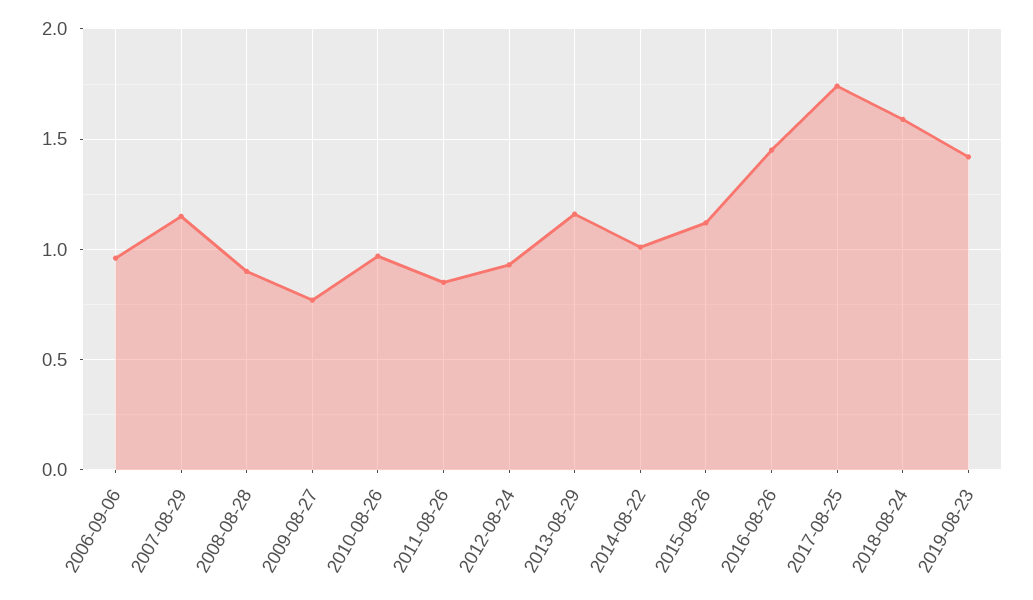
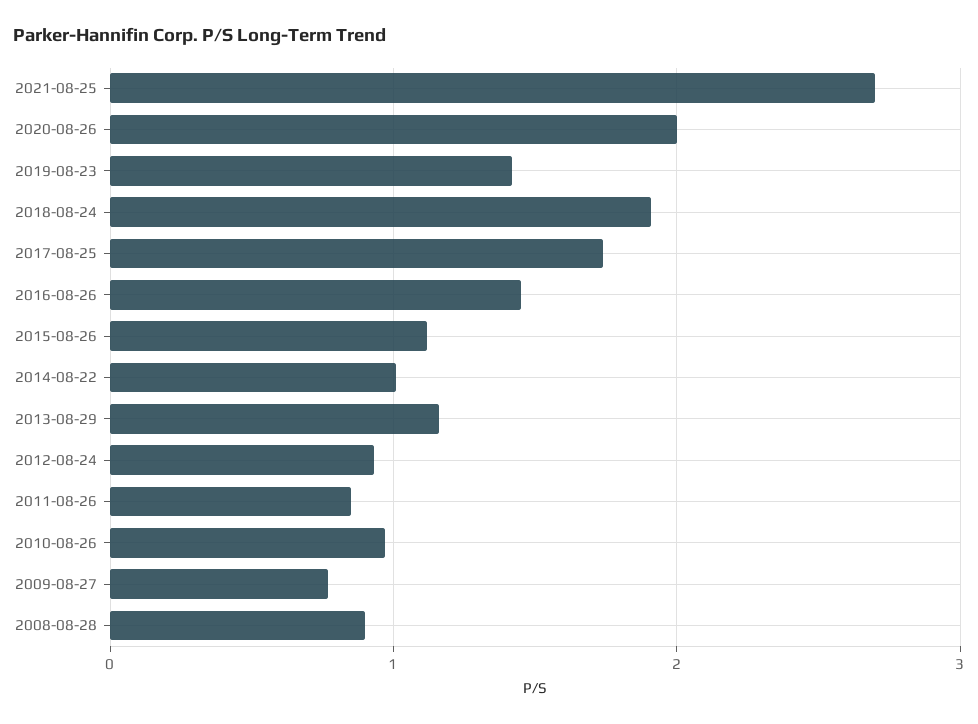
2006-09-06: 0.95 -> none
2007-08-29: 1.15 -> none
2018-08-24: 1.6 -> 1.9
2021-08-25: none -> 2.7
2020-08-26: none -> 2

